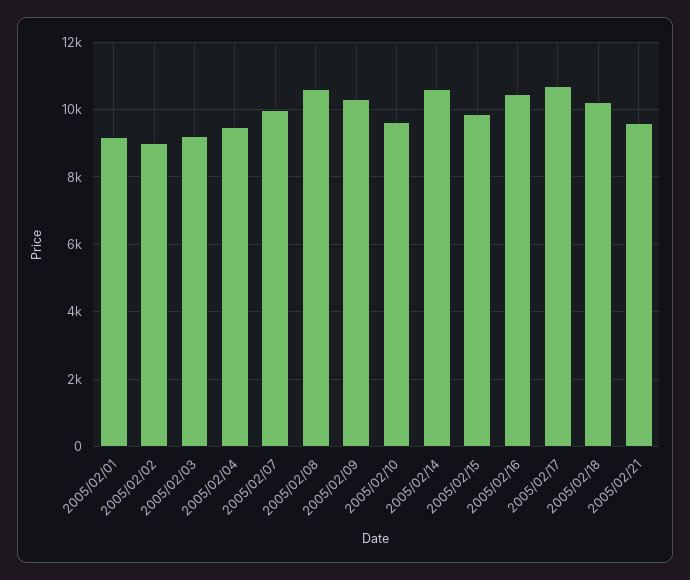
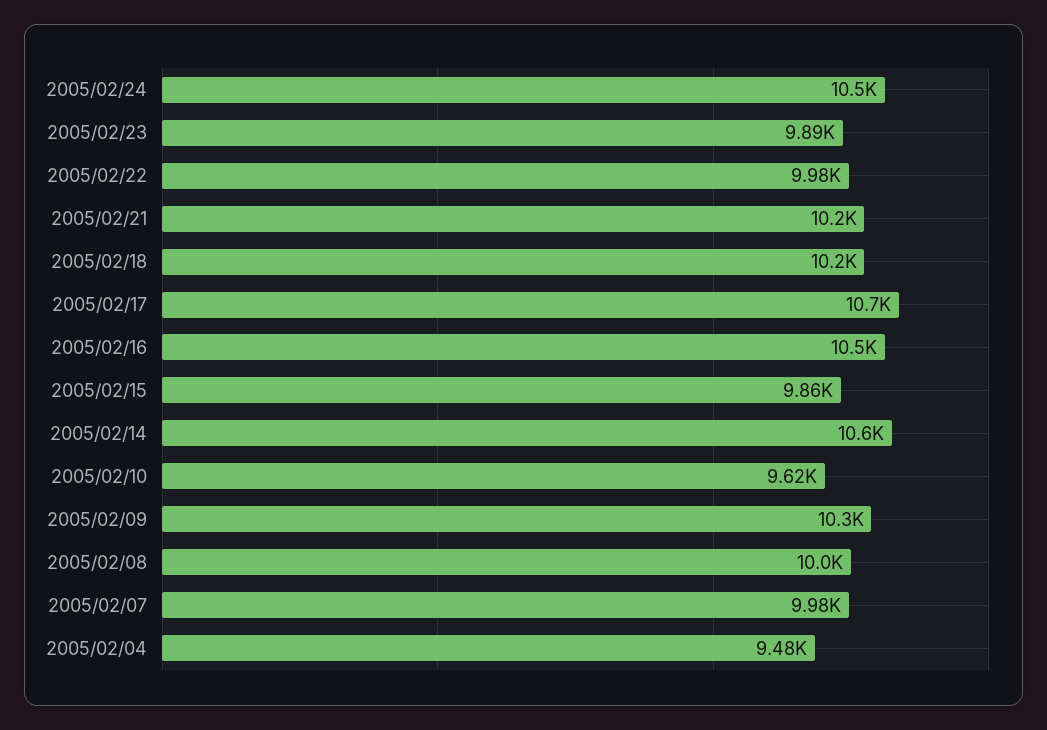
2005/02/01: 9200 -> none
2005/02/02: 9000 -> none
2005/02/03: 9200 -> none
2005/02/08: 10600 -> 10000
2005/02/21: 9600 -> 10200
2005/02/24: none -> 10500
2005/02/23: none -> 9890
2005/02/22: none -> 9980

